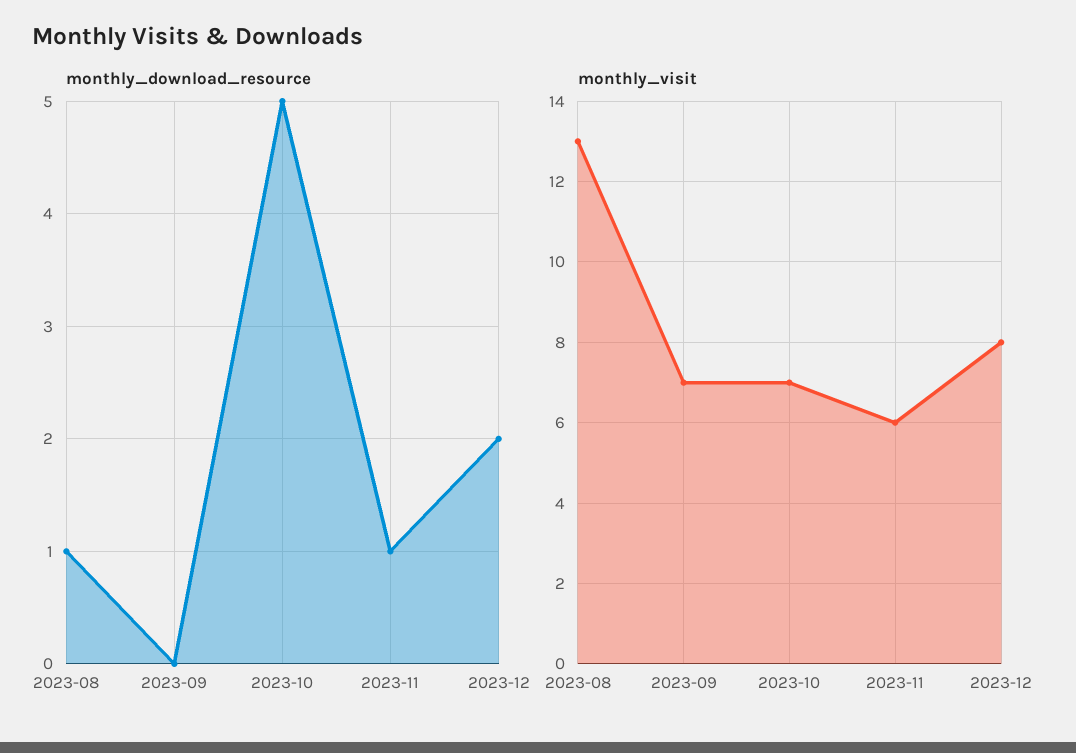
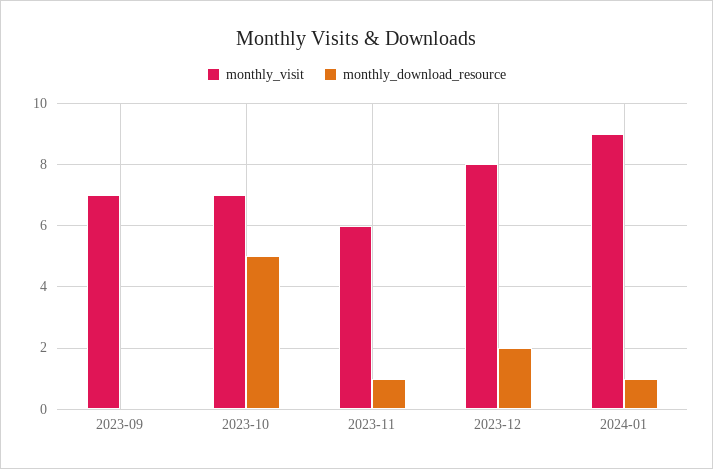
monthly_download_resource, 2023-08: 1 -> none
monthly_visit, 2023-08: 13 -> none
monthly_visit, 2024-01: none -> 9
monthly_download_resource, 2024-01: none -> 1

